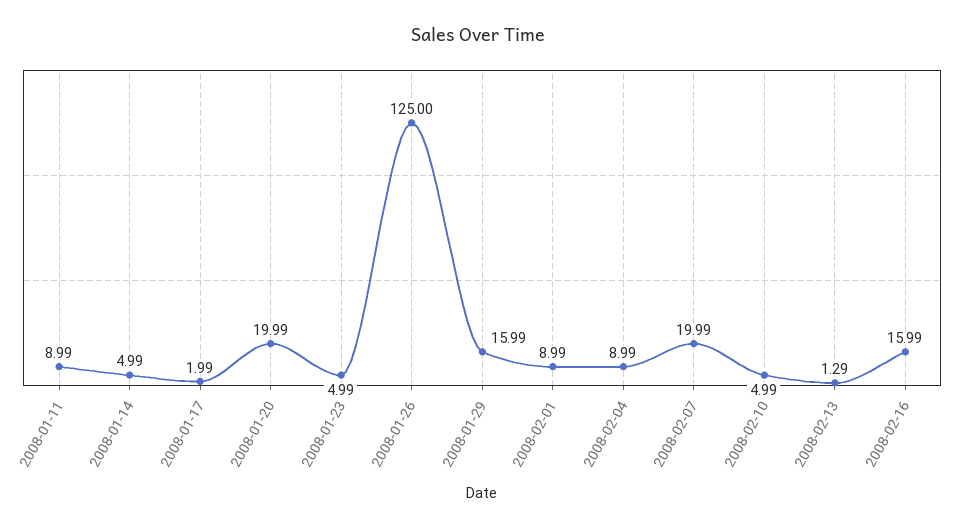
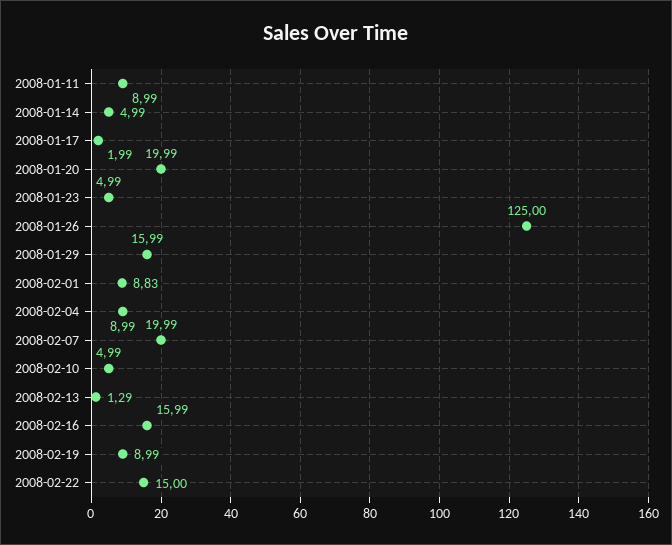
2008-02-01: 8.99 -> 8.83
2008-02-19: none -> 8.99
2008-02-22: none -> 15

